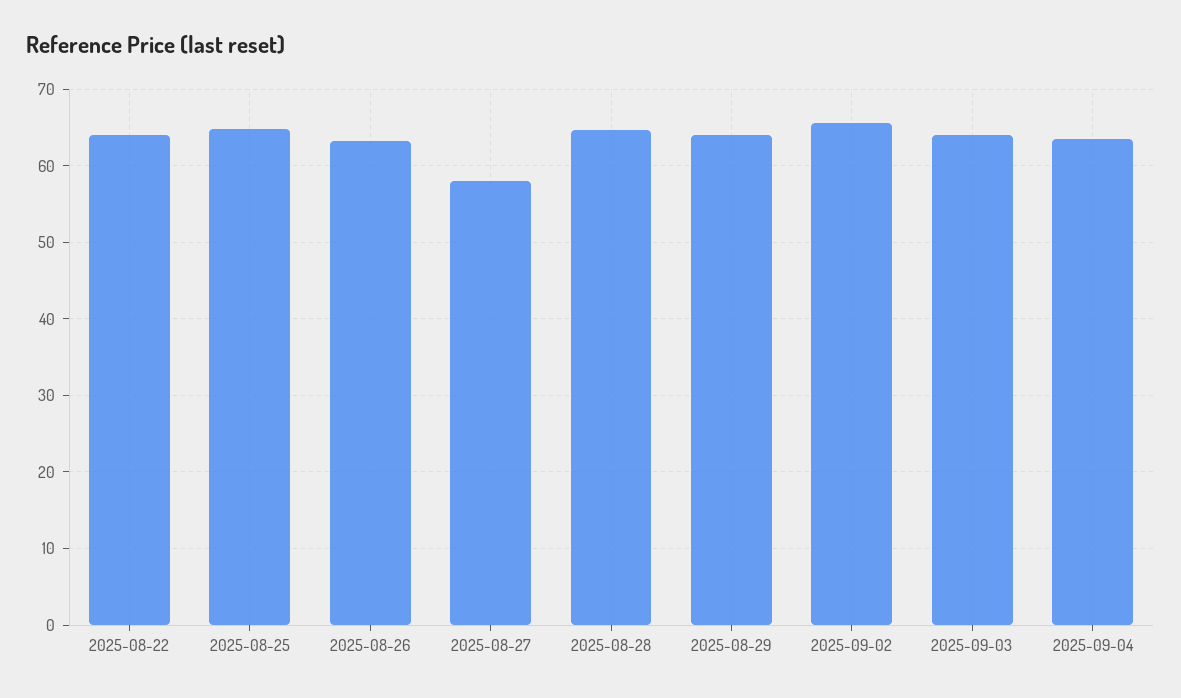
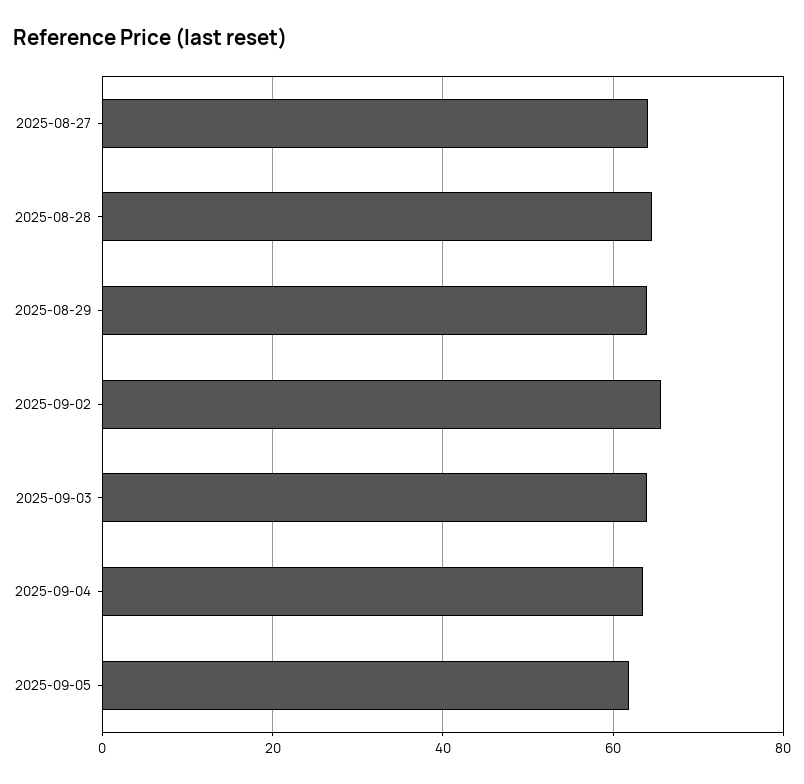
2025-08-22: 64 -> none
2025-08-25: 65 -> none
2025-08-26: 63 -> none
2025-08-27: 58 -> 64
2025-09-05: none -> 62

